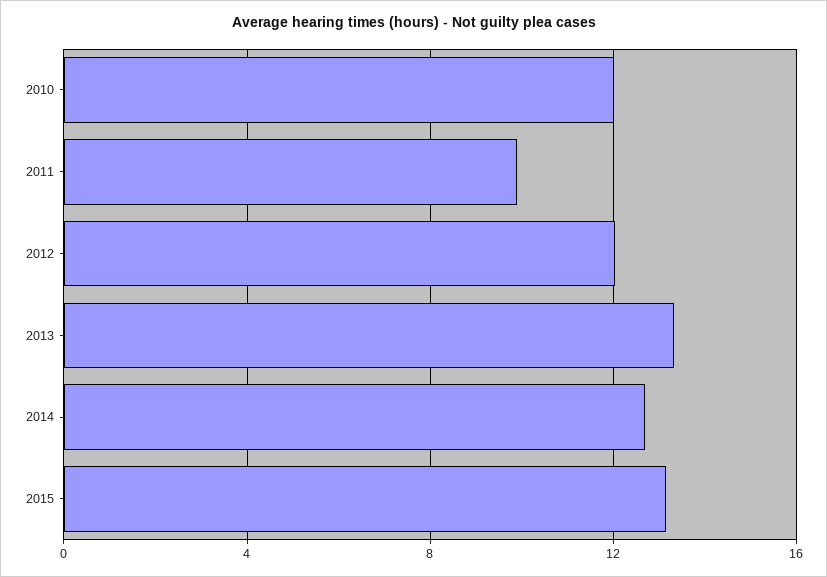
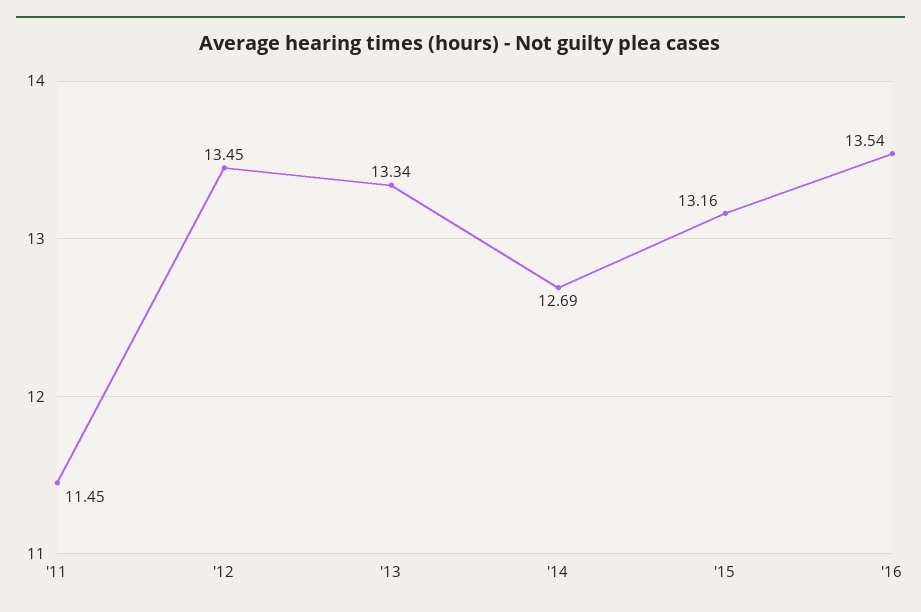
2010: 12 -> none
2011: 10 -> 11.45
2012: 12 -> 13.45
'16: none -> 13.54

